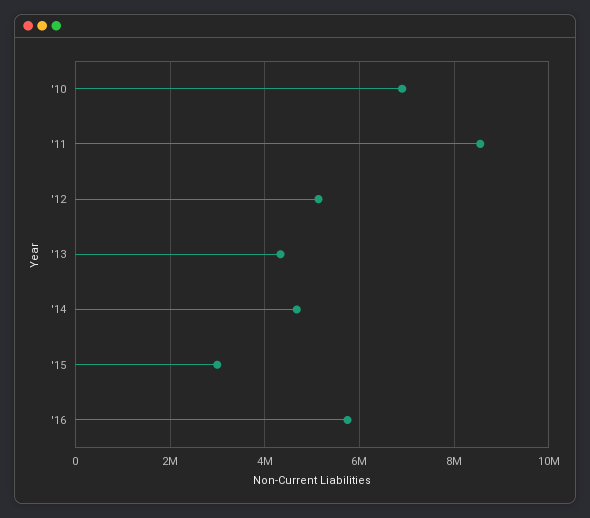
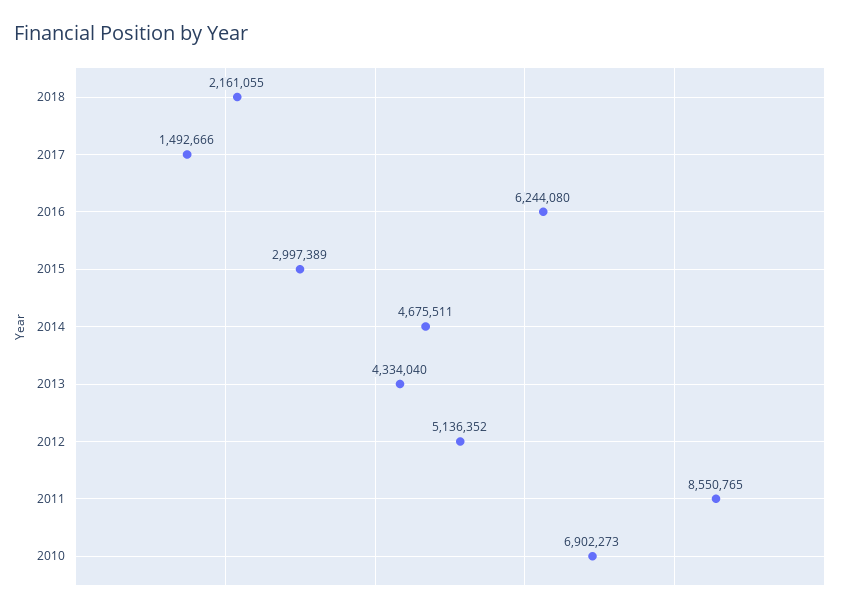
'16: 5800000 -> 6244080
2018: none -> 2161055
2017: none -> 1492666

